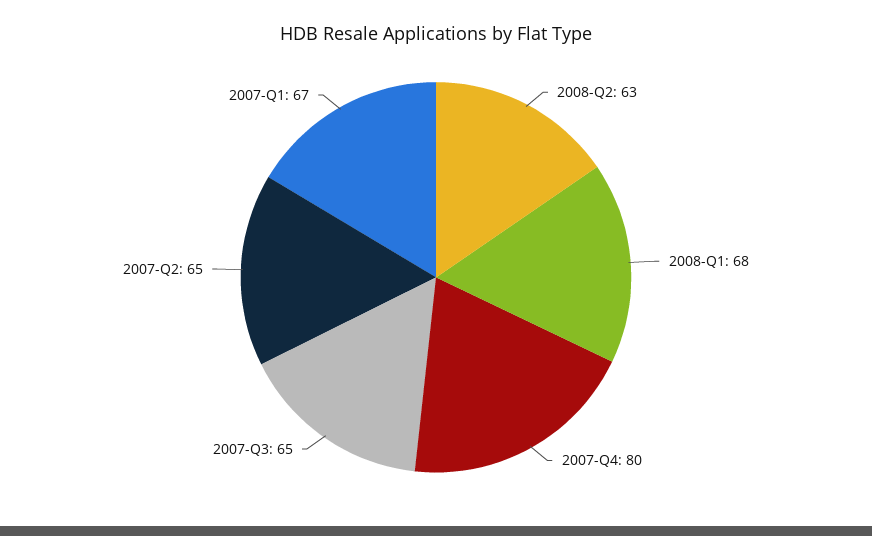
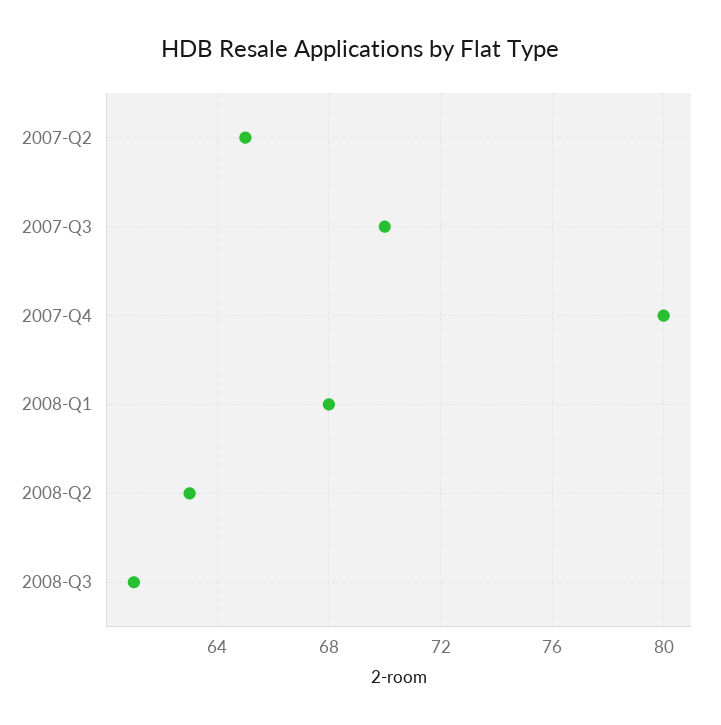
2007-Q3: 65 -> 70
2007-Q1: 67 -> none
2008-Q3: none -> 61

